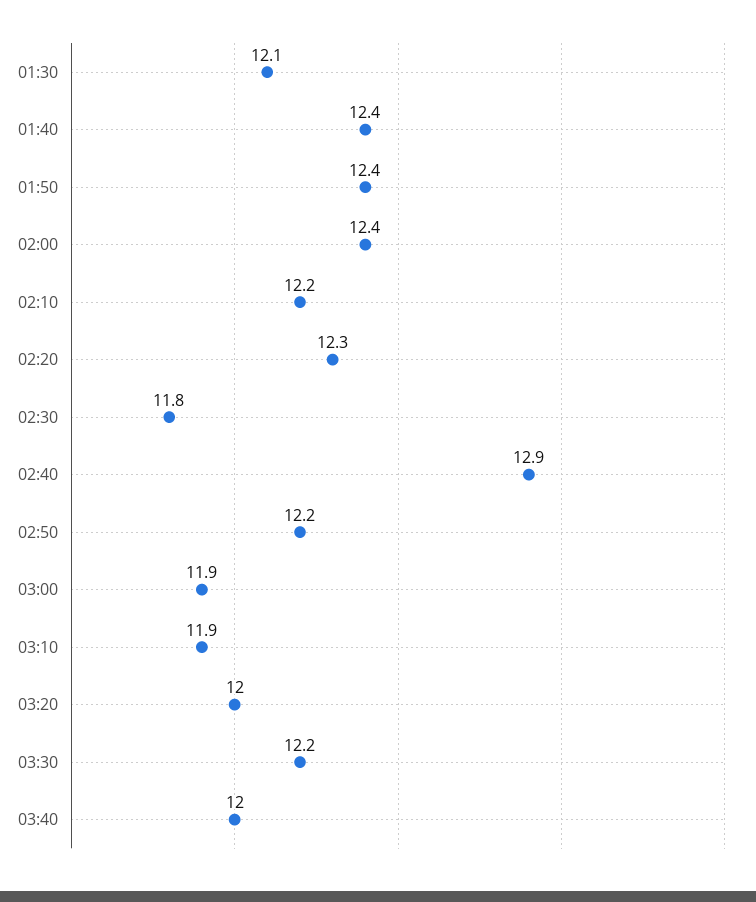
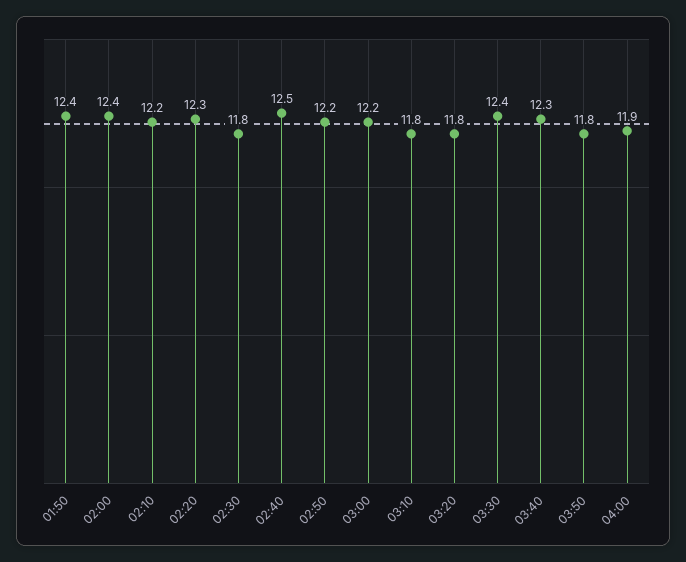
01:30: 12.1 -> none
01:40: 12.4 -> none
02:40: 12.9 -> 12.5
03:00: 11.9 -> 12.2
03:10: 11.9 -> 11.8
03:20: 12 -> 11.8
03:30: 12.2 -> 12.4
03:40: 12 -> 12.3
03:50: none -> 11.8
04:00: none -> 11.9

